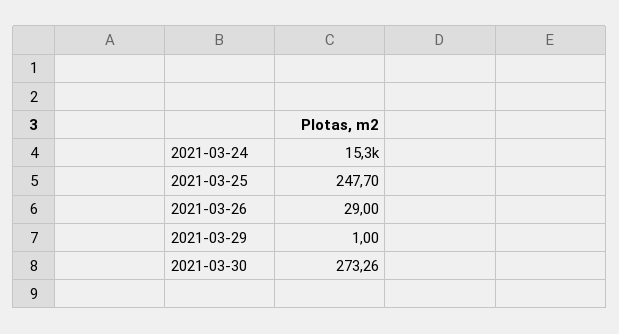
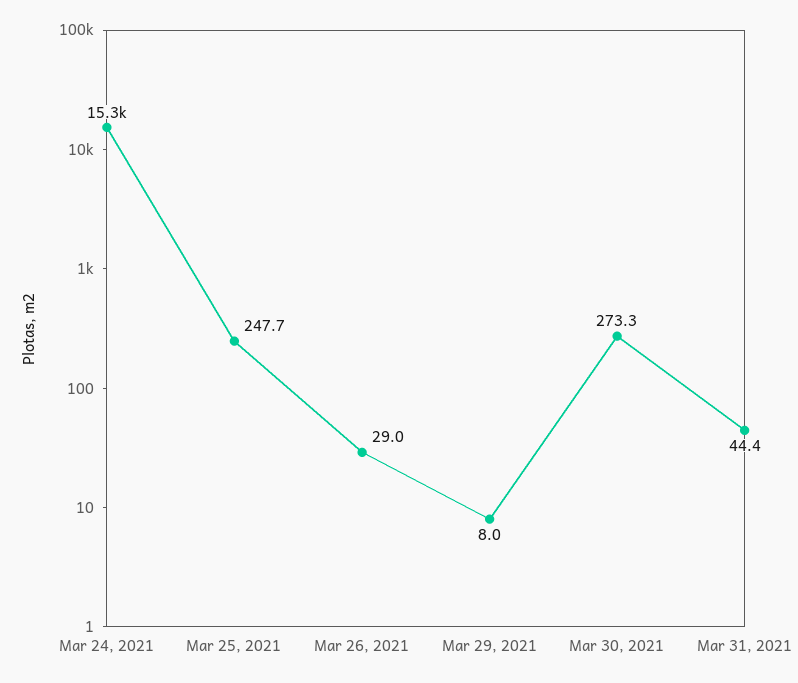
2021-03-29: 1 -> 8
Mar 31, 2021: none -> 44.4

